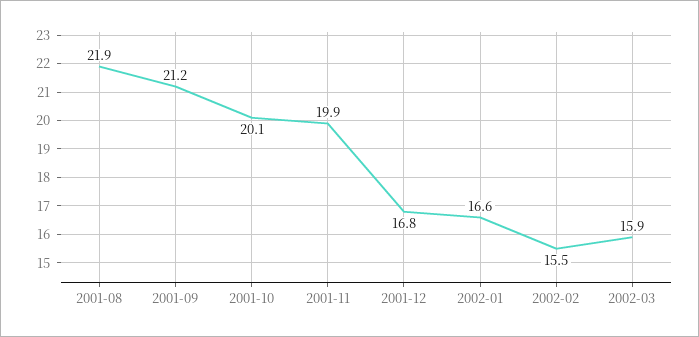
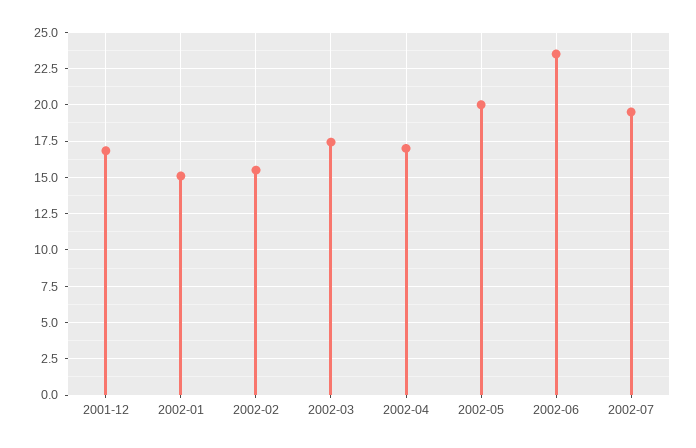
2001-08: 21.9 -> none
2001-09: 21.2 -> none
2001-10: 20.1 -> none
2001-11: 19.9 -> none
2002-01: 16.6 -> 15
2002-03: 15.9 -> 17.5
2002-04: none -> 17
2002-05: none -> 20
2002-06: none -> 23.5
2002-07: none -> 19.5

